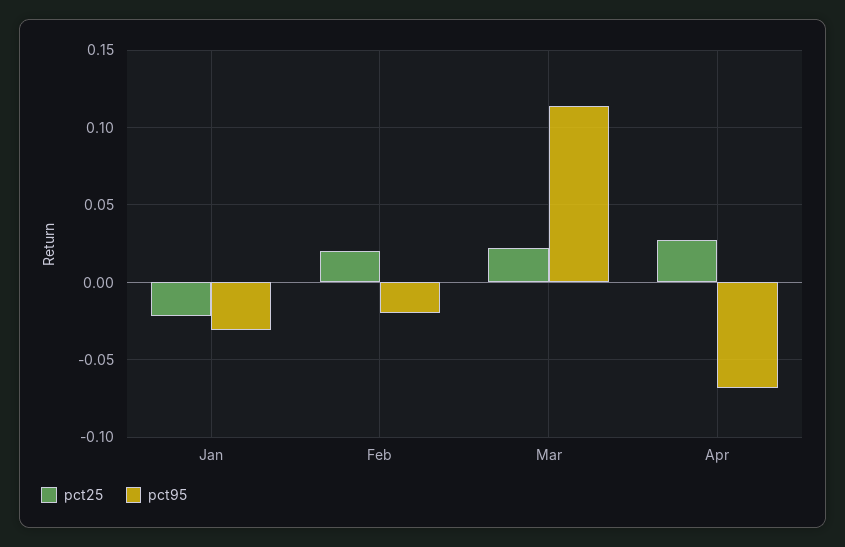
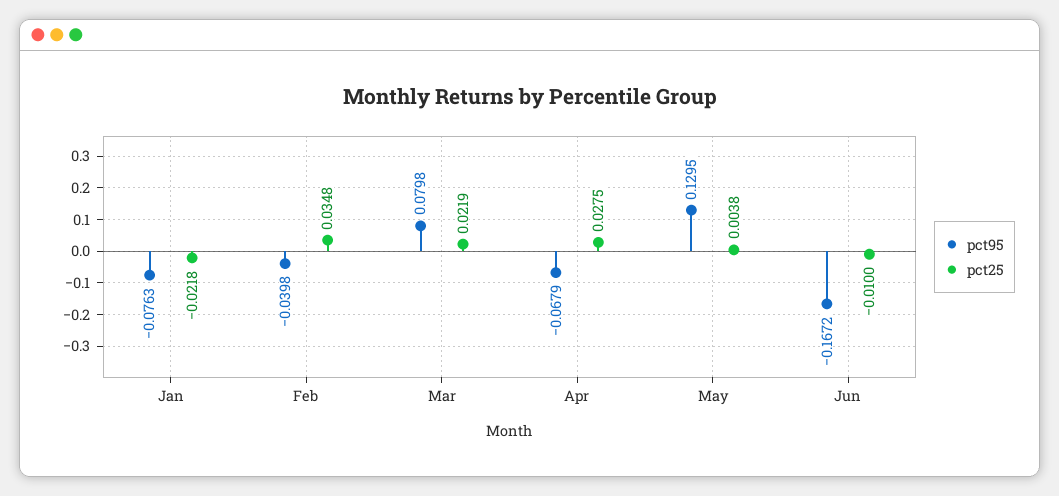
pct95, Jan: -0.03 -> -0.0763
pct25, Feb: 0.02 -> 0.0348
pct95, Feb: -0.02 -> -0.0398
pct95, Mar: 0.115 -> 0.0798
pct95, May: none -> 0.1295
pct25, May: none -> 0.0038
pct95, Jun: none -> -0.1672
pct25, Jun: none -> -0.01

